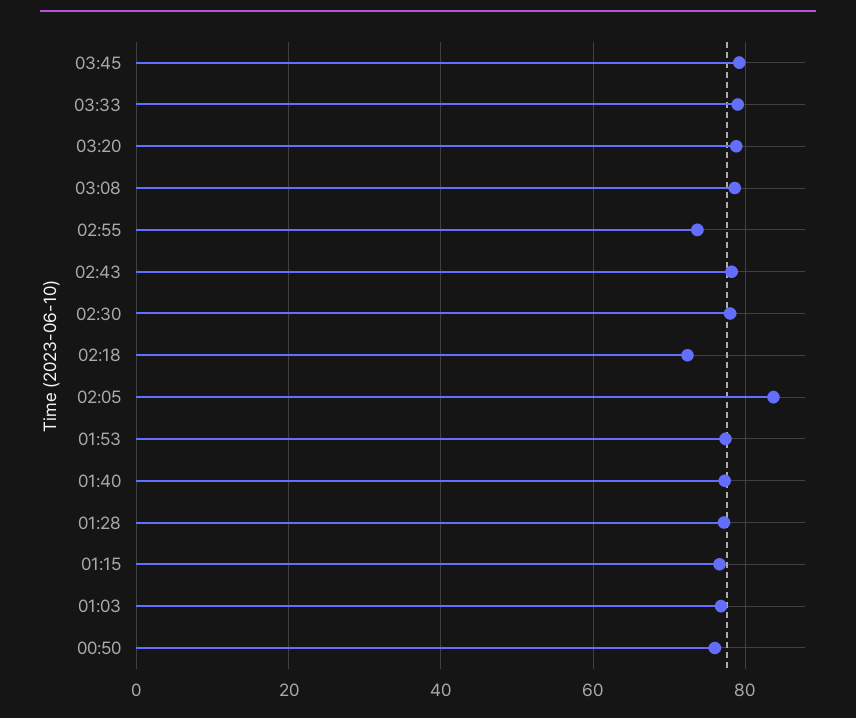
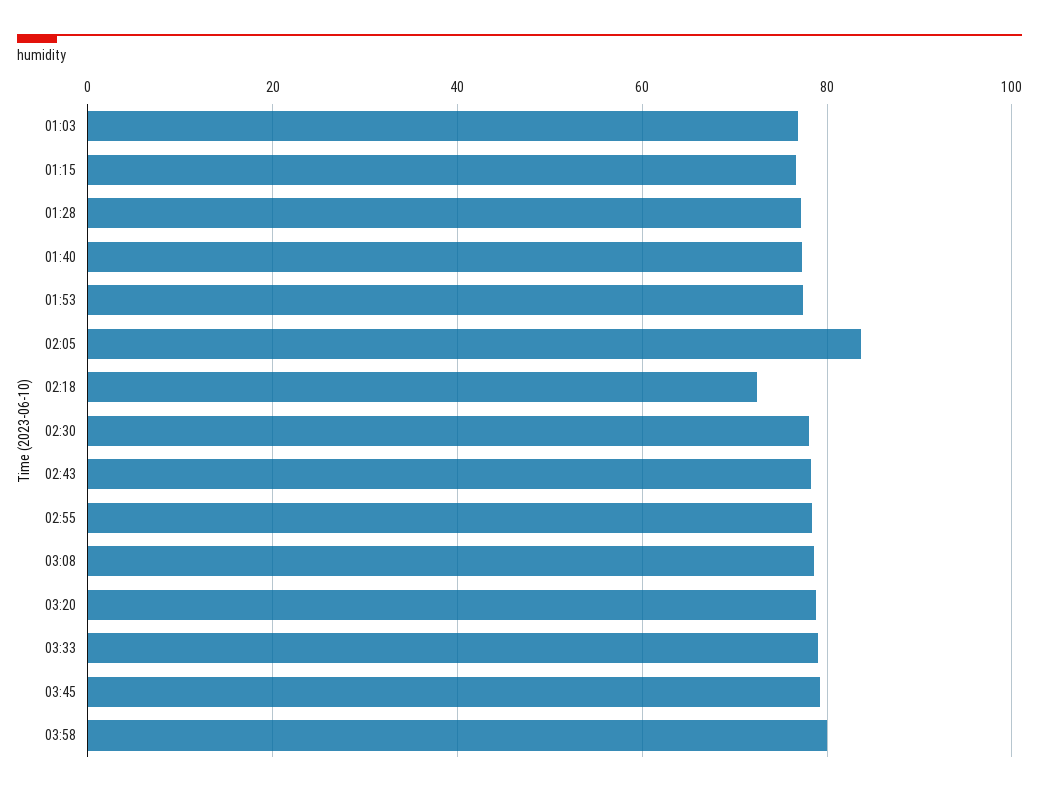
02:55: 74 -> 78
00:50: 76 -> none
03:58: none -> 80

